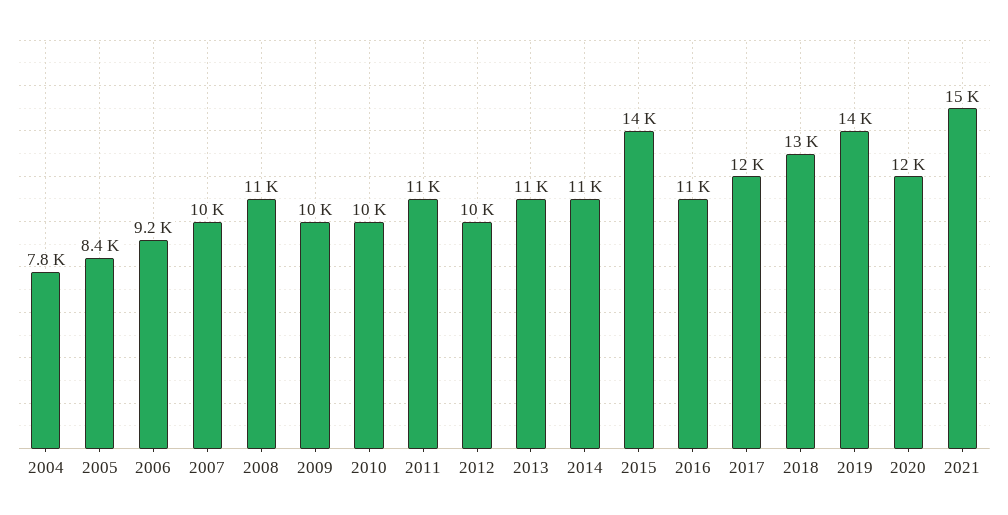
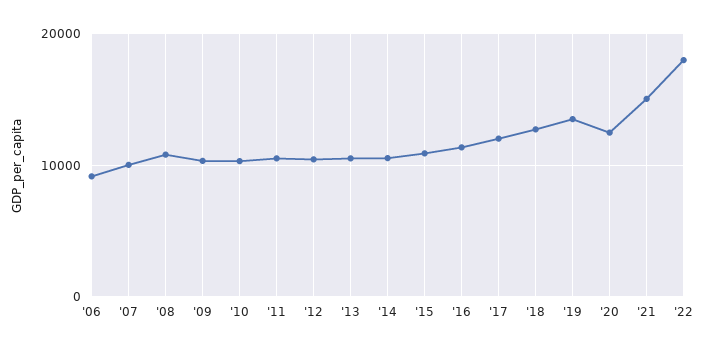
2004: 7800 -> none
2005: 8400 -> none
2015: 14000 -> 11000
'22: none -> 18000

